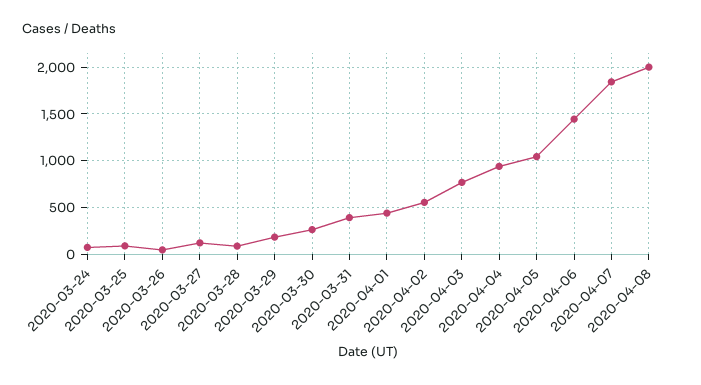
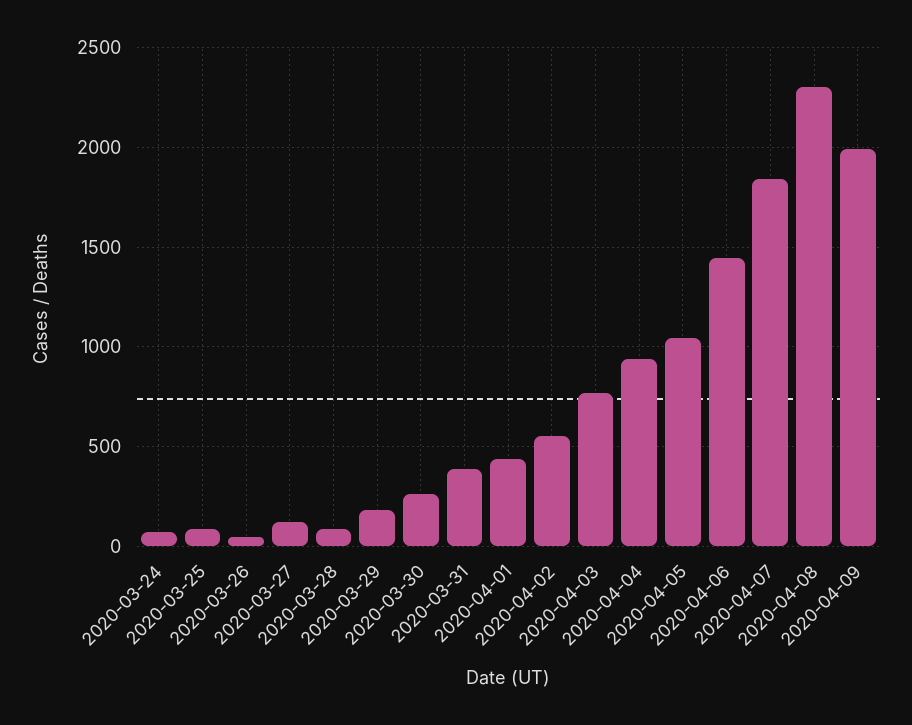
2020-04-08: 2000 -> 2300
2020-04-09: none -> 2000

